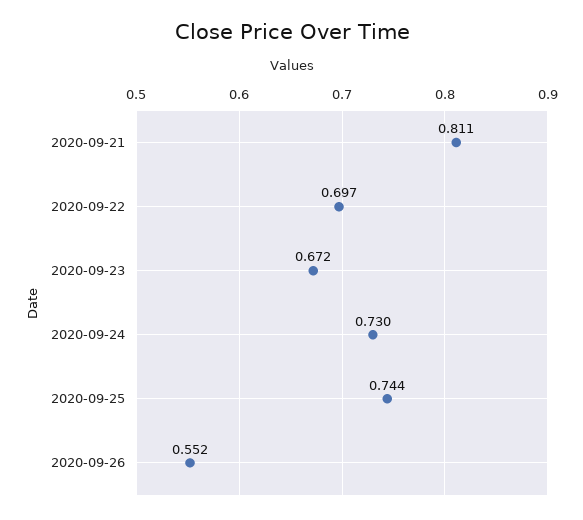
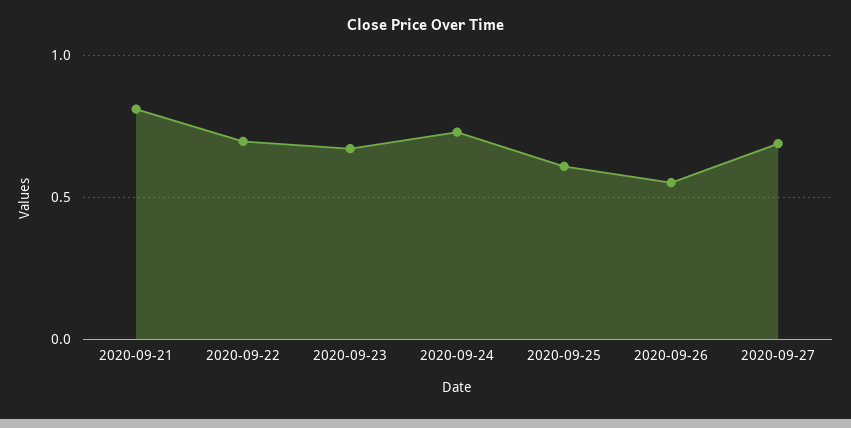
2020-09-25: 0.744 -> 0.6
2020-09-27: none -> 0.7

